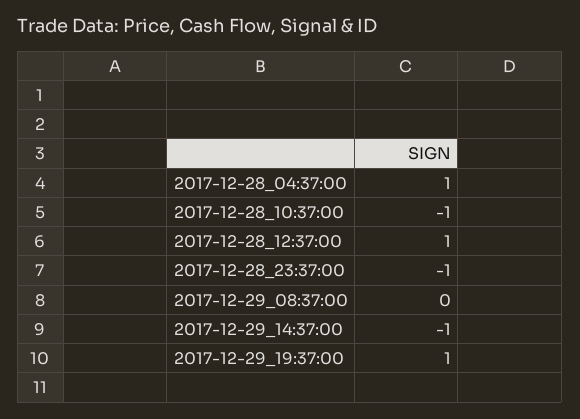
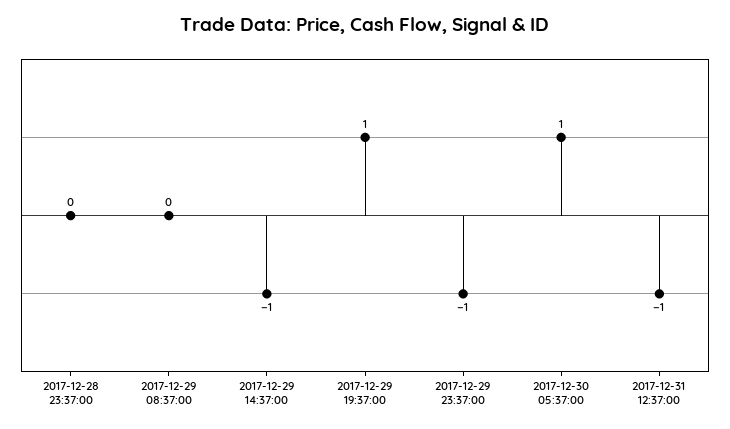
2017-12-28_04:37:00: 1 -> none
2017-12-28_10:37:00: -1 -> none
2017-12-28_12:37:00: 1 -> none
2017-12-28_23:37:00: -1 -> 0
2017-12-29 23:37:00: none -> -1
2017-12-30 05:37:00: none -> 1
2017-12-31 12:37:00: none -> -1

